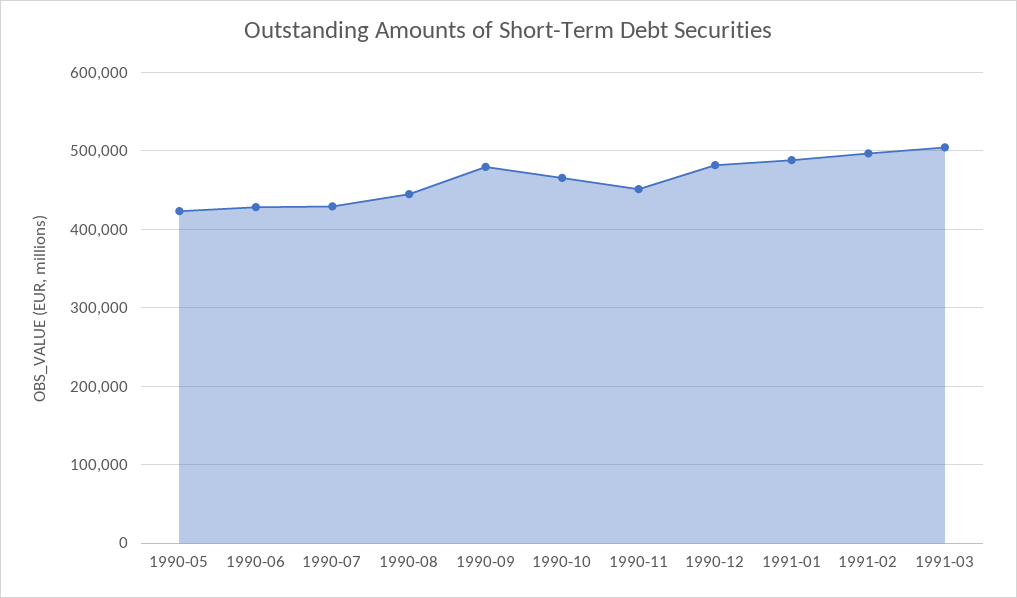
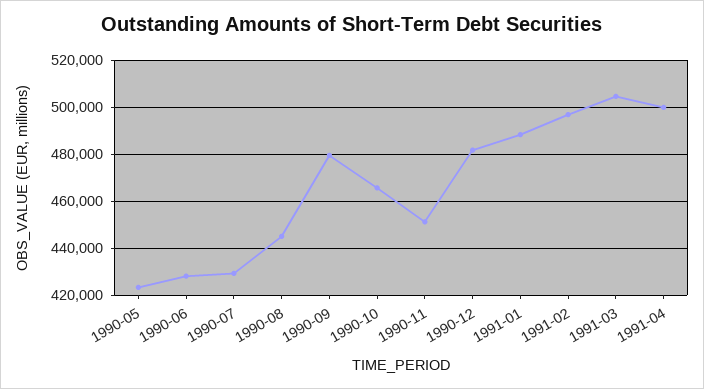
1991-04: none -> 500000

